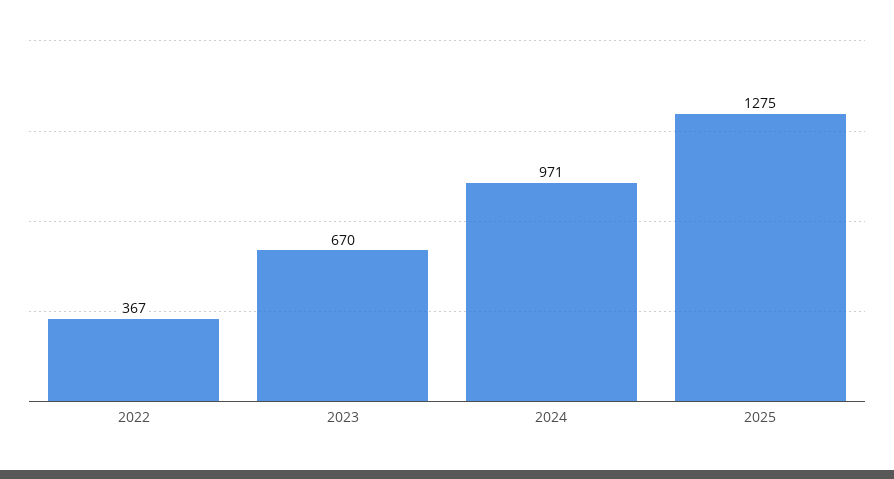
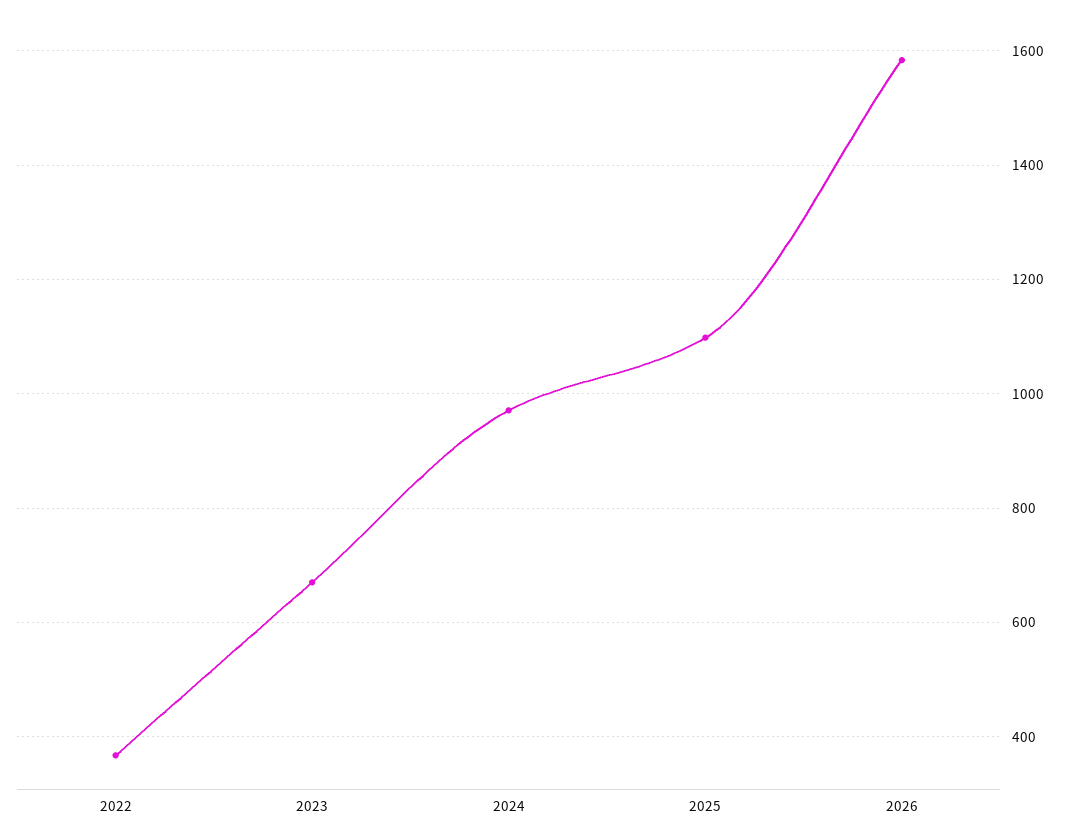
2025: 1275 -> 1100
2026: none -> 1580

